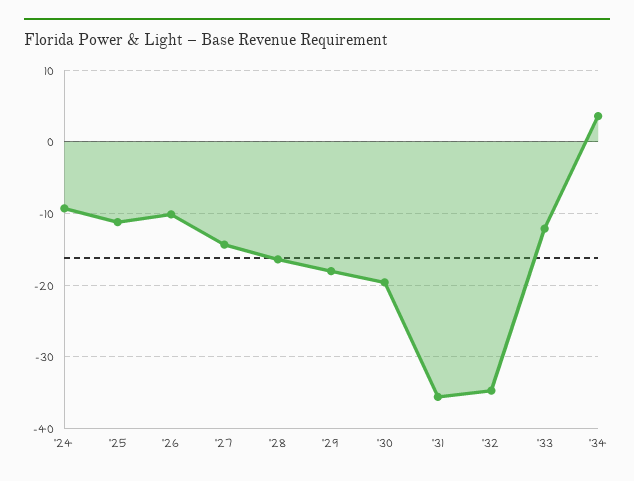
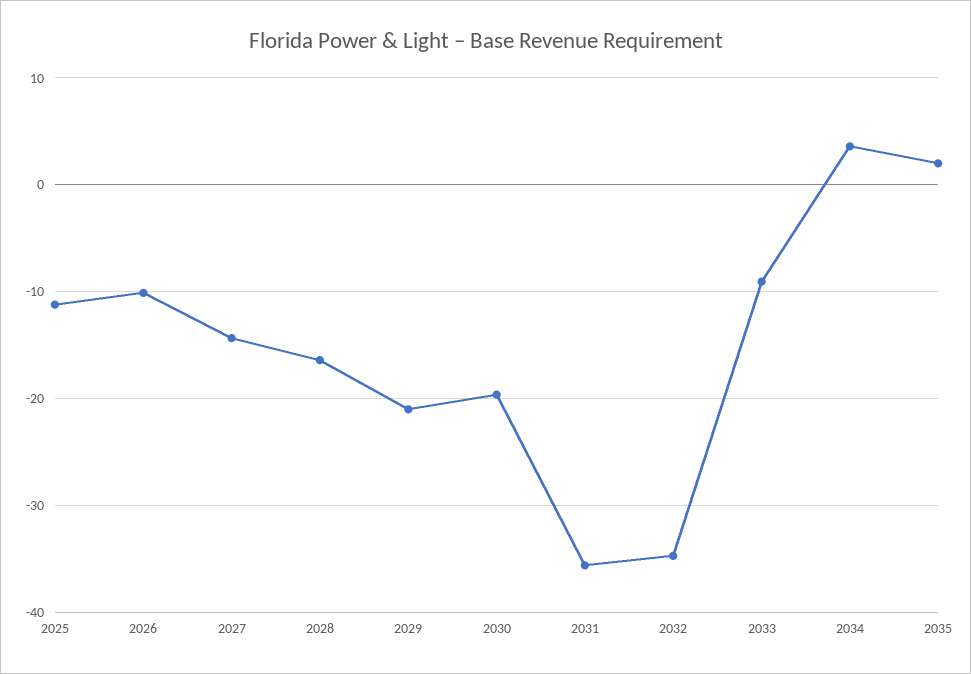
'24: -9 -> none
'29: -18 -> -21
'33: -12 -> -9
2035: none -> 2

